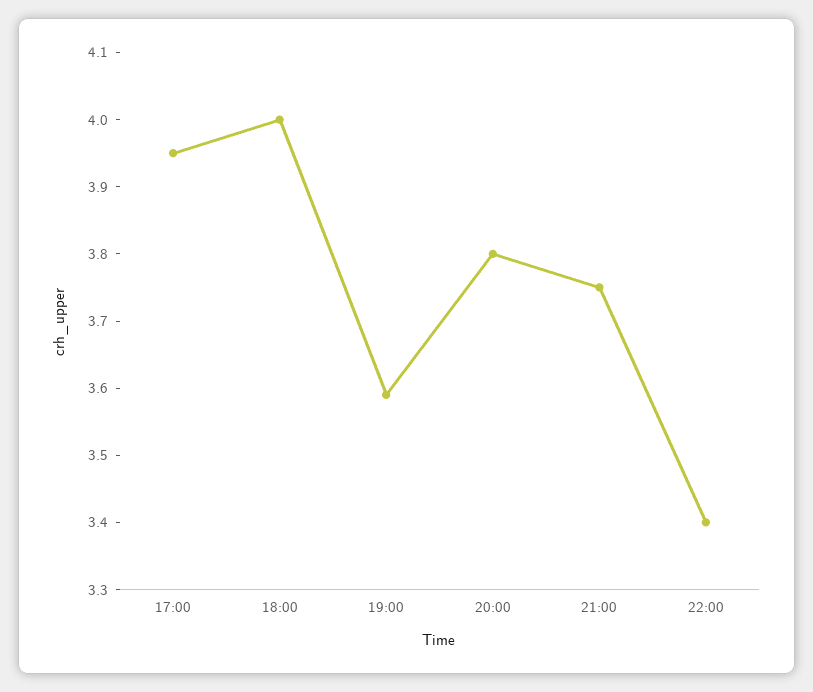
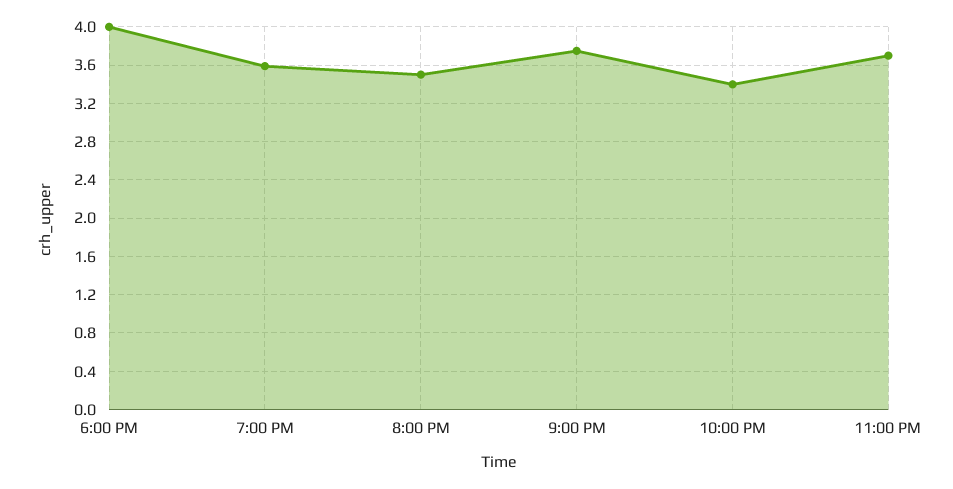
17:00: 3.95 -> none
20:00: 3.8 -> 3.5
11:00 PM: none -> 3.7

